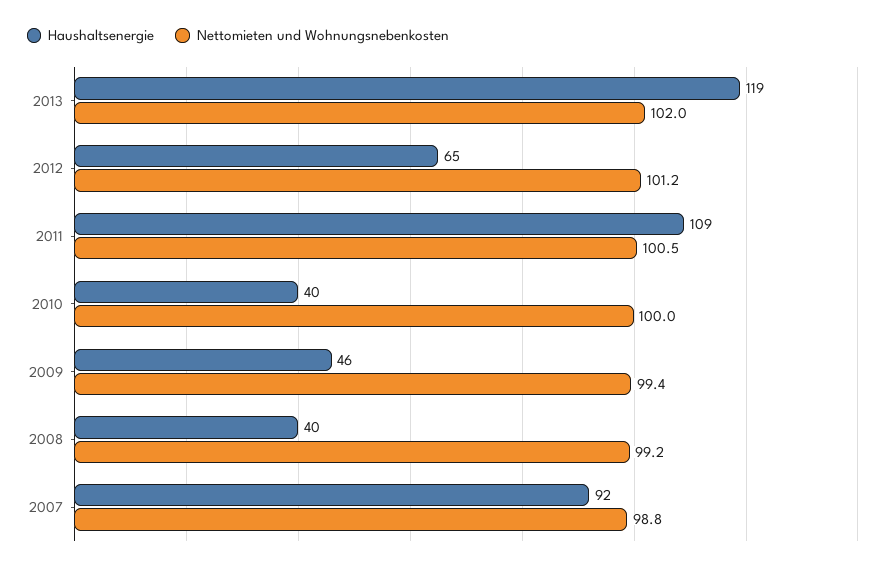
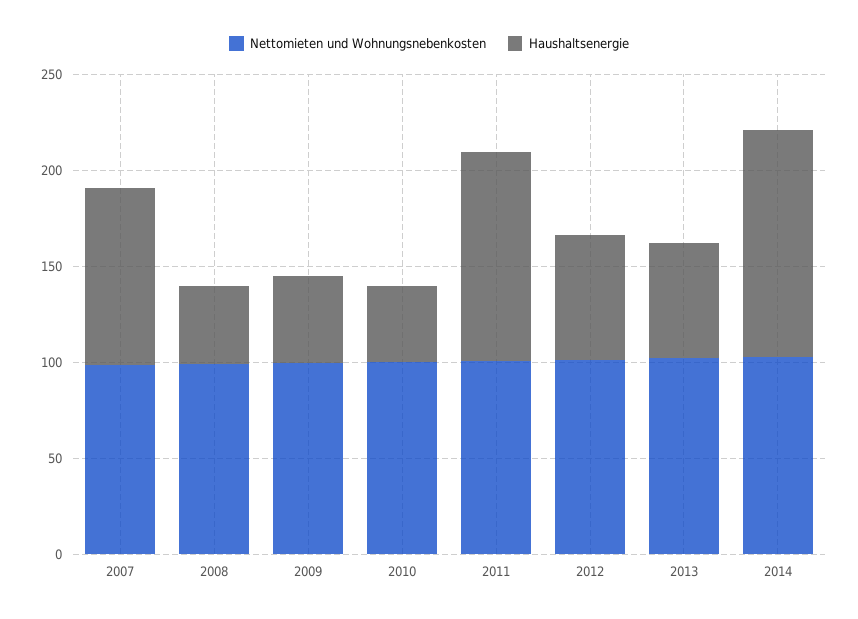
Haushaltsenergie, 2013: 119 -> 60
Nettomieten und Wohnungsnebenkosten, 2014: none -> 100
Haushaltsenergie, 2014: none -> 120

